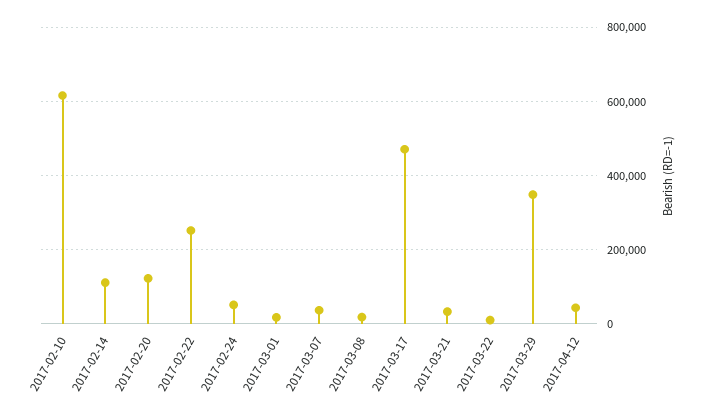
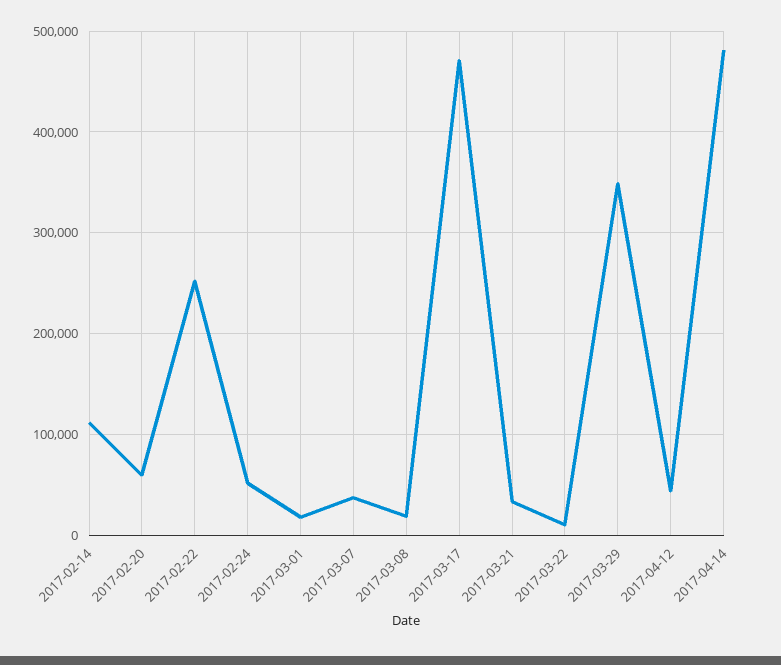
2017-02-10: 620000 -> none
2017-02-20: 120000 -> 60000
2017-04-14: none -> 480000

